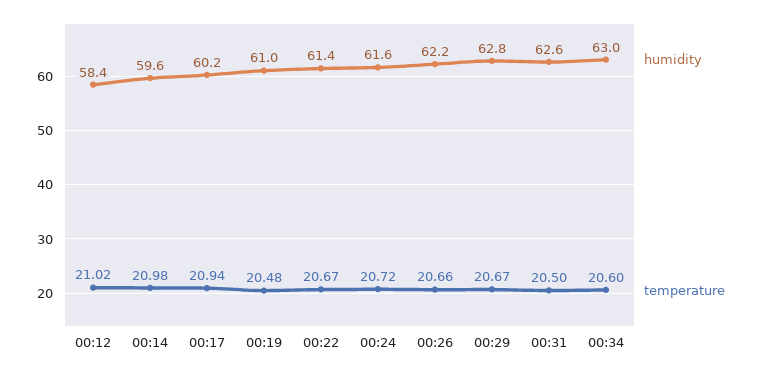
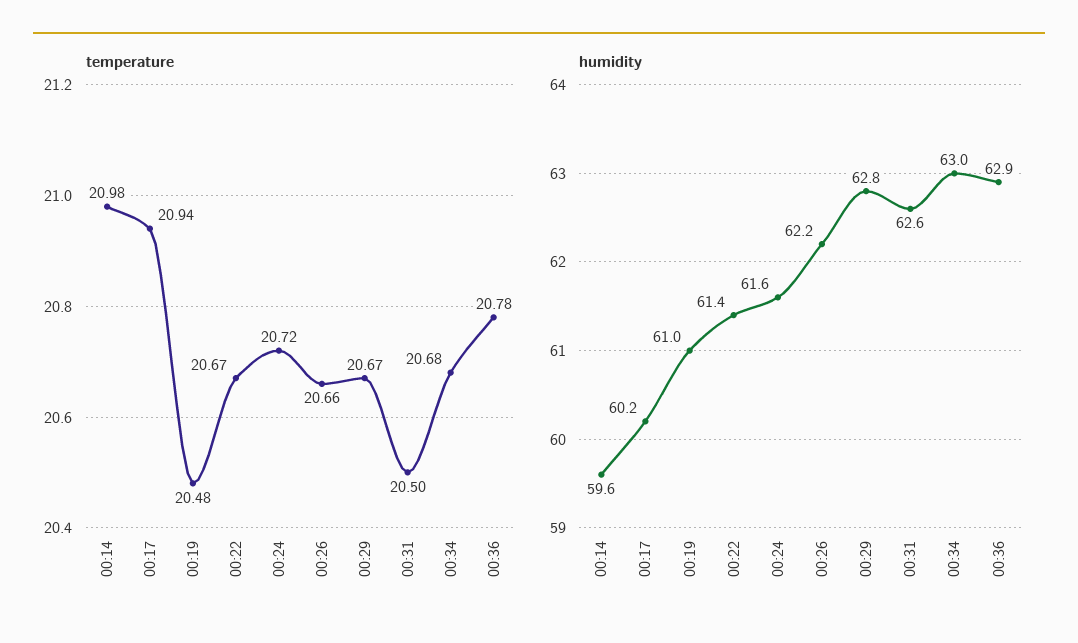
humidity, 00:12: 58.4 -> none
temperature, 00:12: 21.02 -> none
temperature, 00:34: 20.6 -> 20.68
temperature, 00:36: none -> 20.78
humidity, 00:36: none -> 62.9

